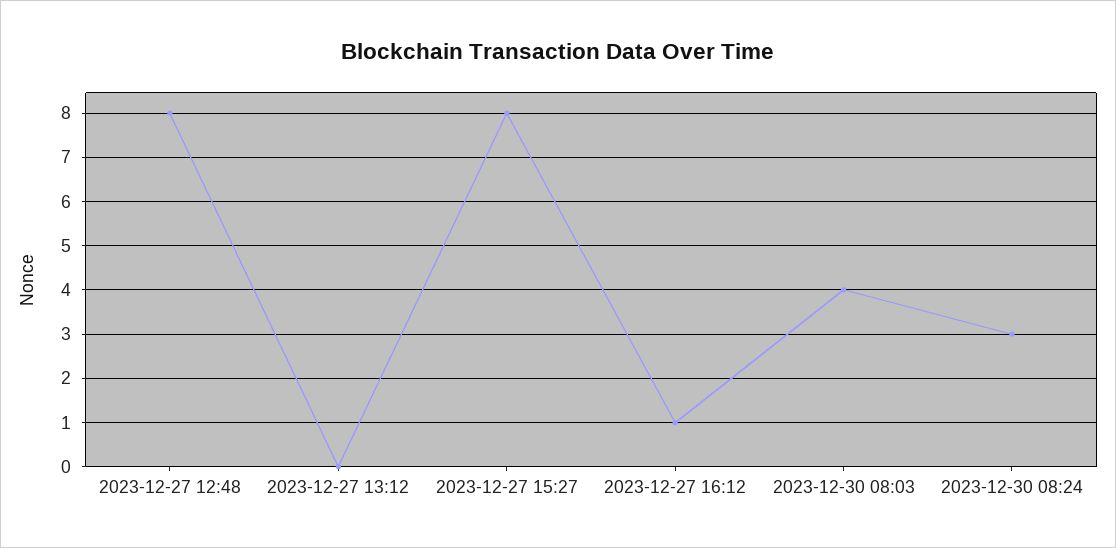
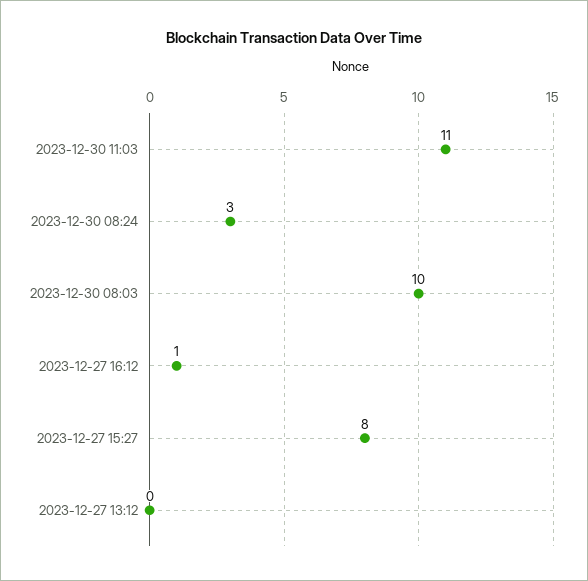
2023-12-27 12:48: 8 -> none
2023-12-30 08:03: 4 -> 10
2023-12-30 11:03: none -> 11

